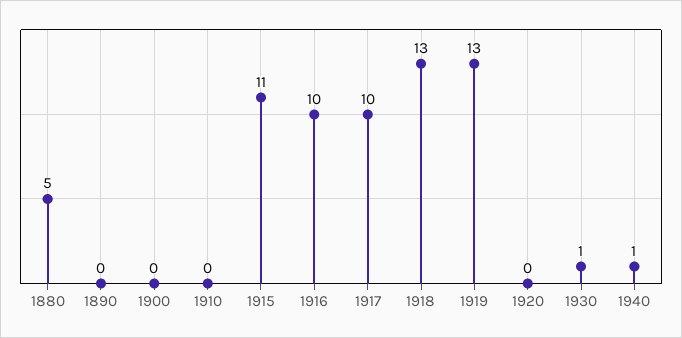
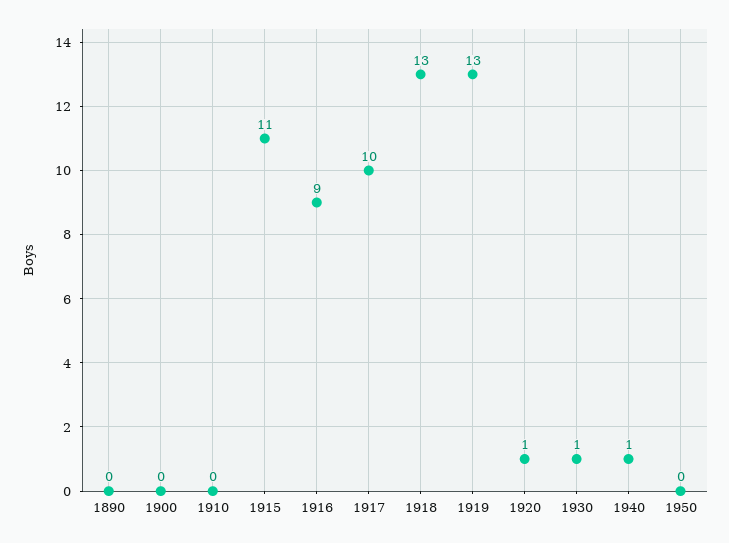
1880: 5 -> none
1916: 10 -> 9
1920: 0 -> 1
1950: none -> 0

